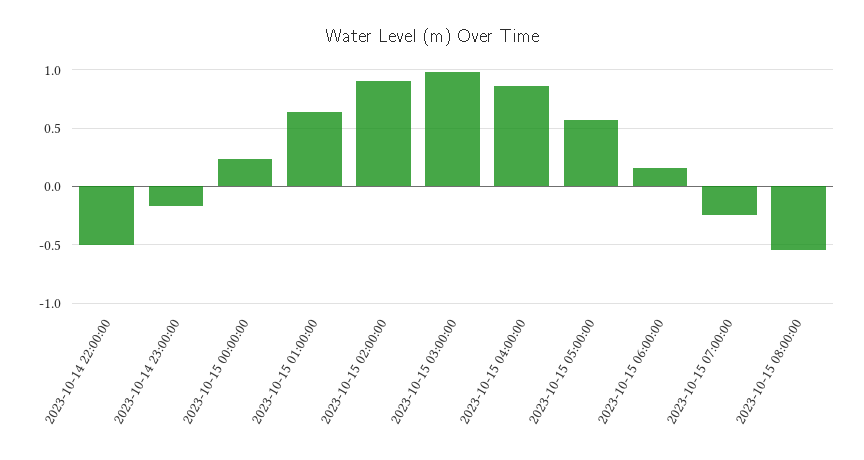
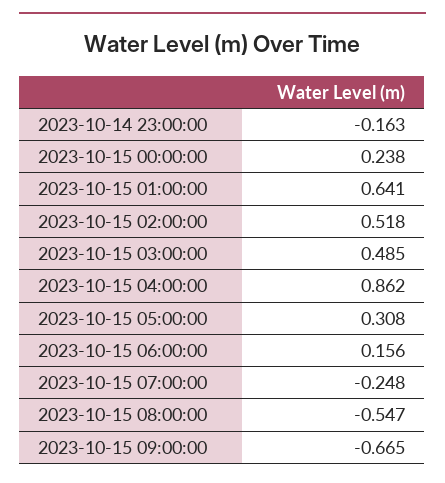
2023-10-14 22:00:00: -0.5 -> none
2023-10-15 02:00:00: 0.9 -> 0.518
2023-10-15 03:00:00: 1 -> 0.485
2023-10-15 05:00:00: 0.6 -> 0.308
2023-10-15 09:00:00: none -> -0.665

